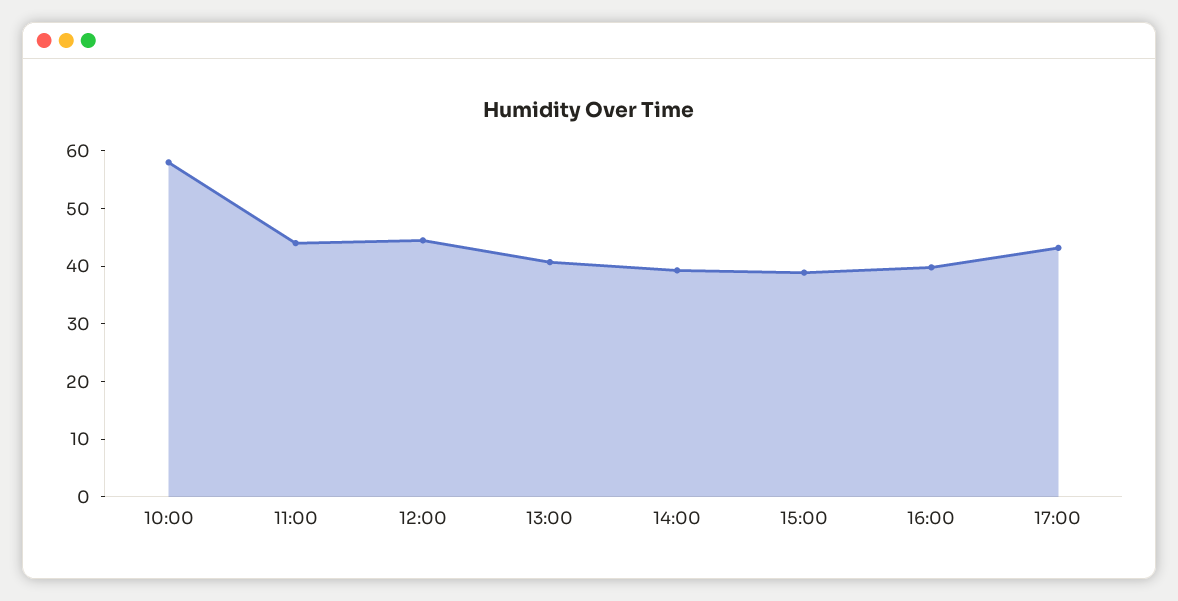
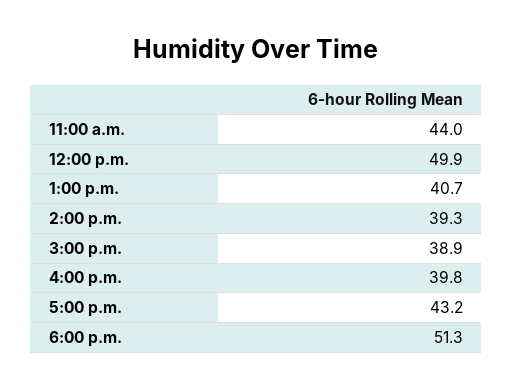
10:00: 58 -> none
12:00: 44 -> 49.9
6:00 p.m.: none -> 51.3

